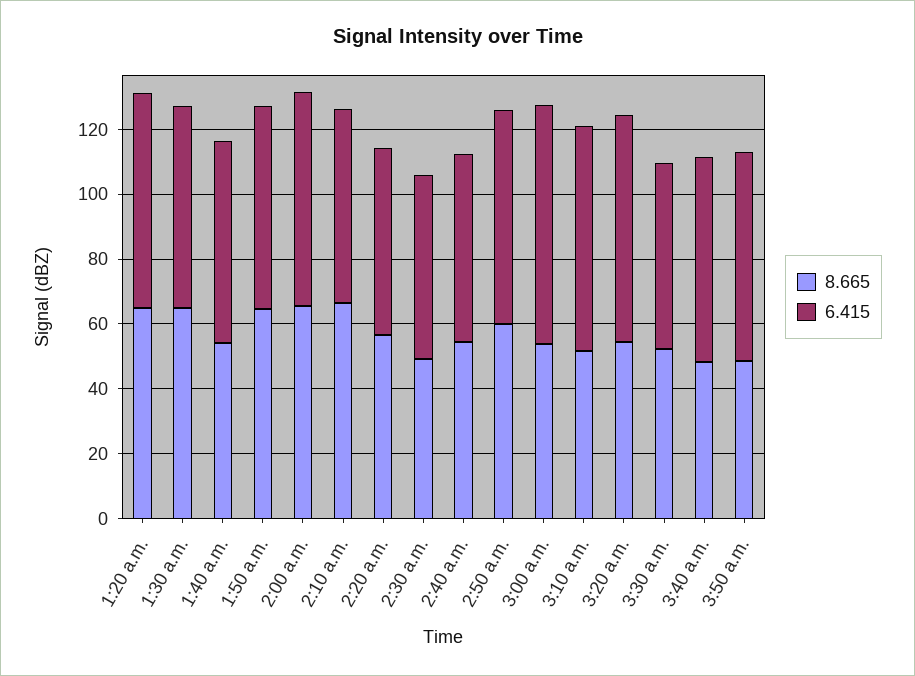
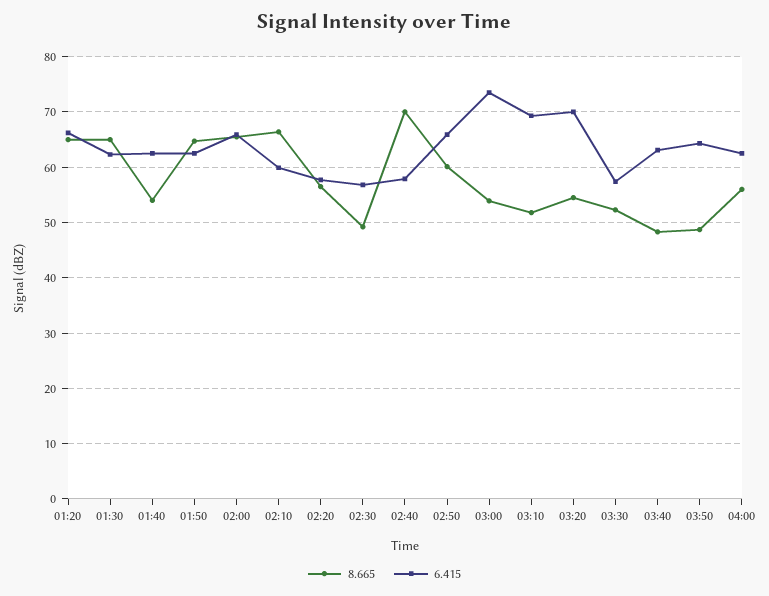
8.665, 2:40 a.m.: 55 -> 70
8.665, 04:00: none -> 56
6.415, 04:00: none -> 62

